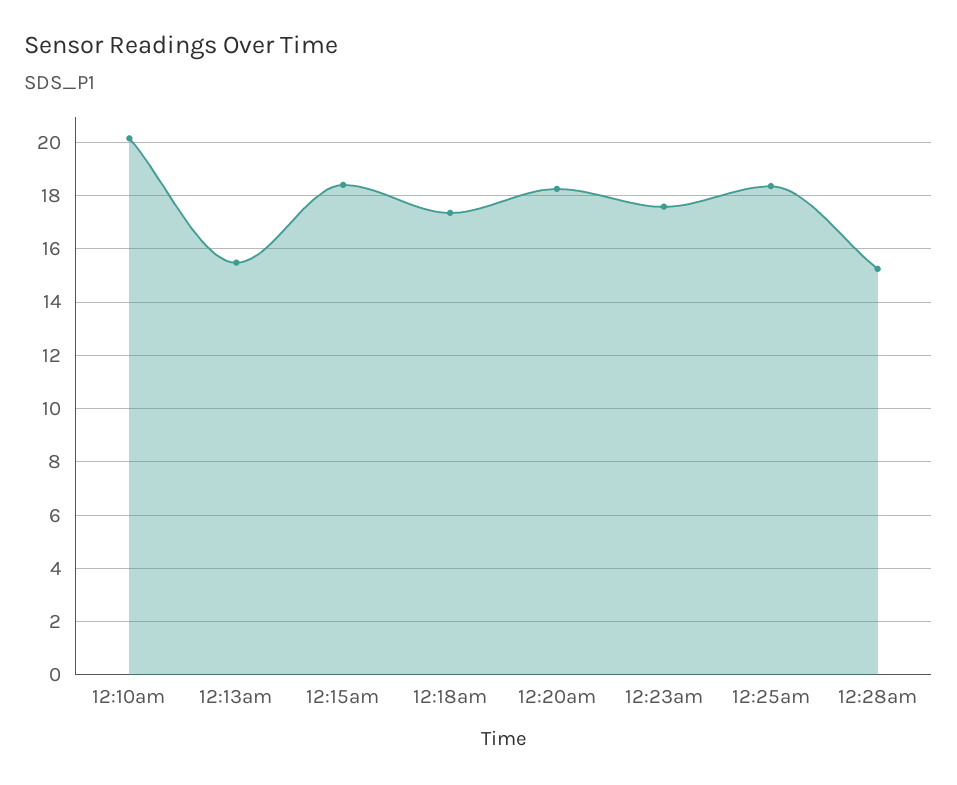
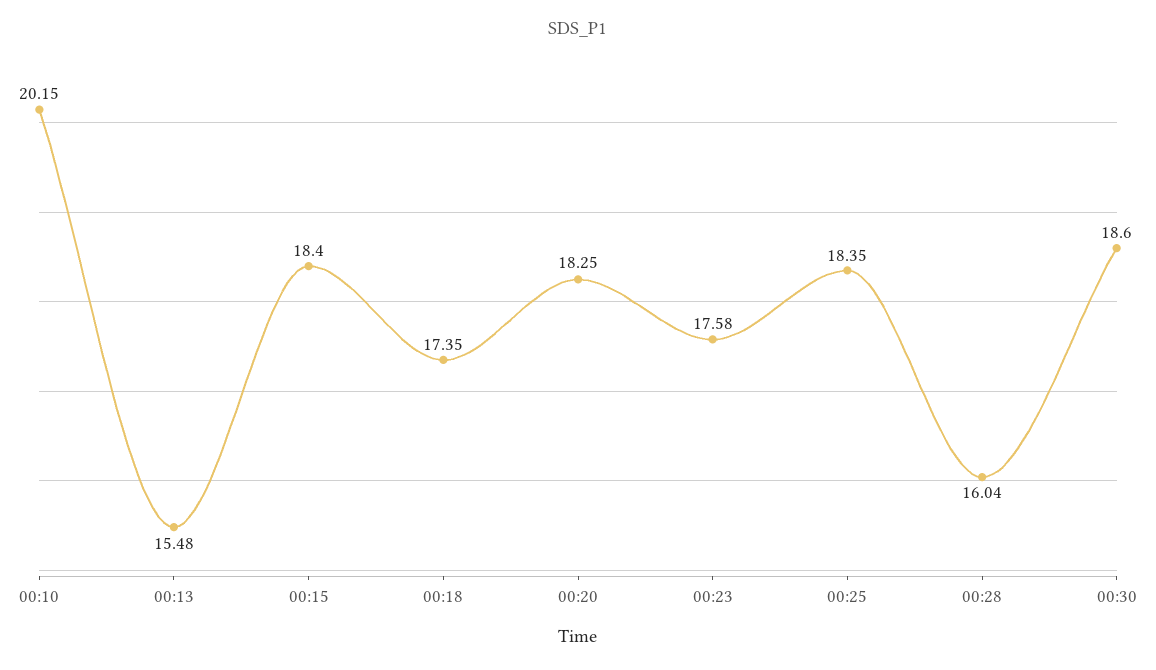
12:28am: 15.25 -> 16.04
00:30: none -> 18.6

